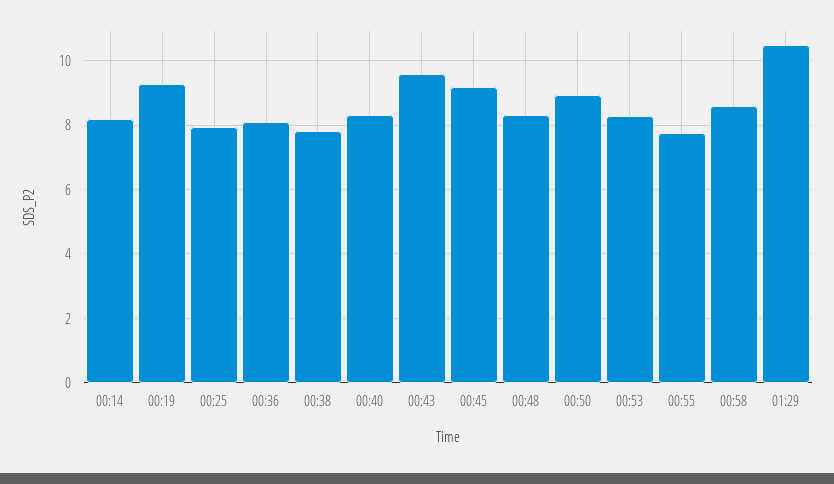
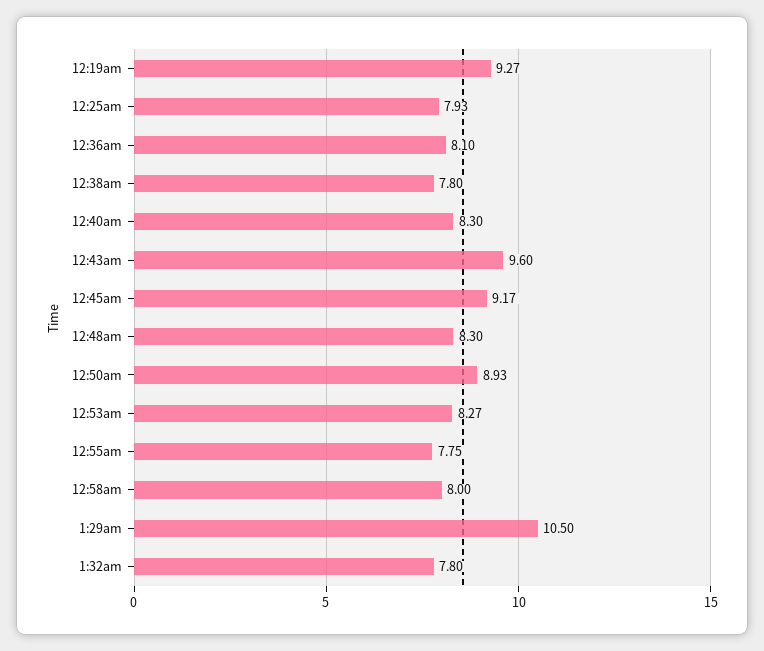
00:14: 8.2 -> none
00:58: 8.6 -> 8
1:32am: none -> 7.8

